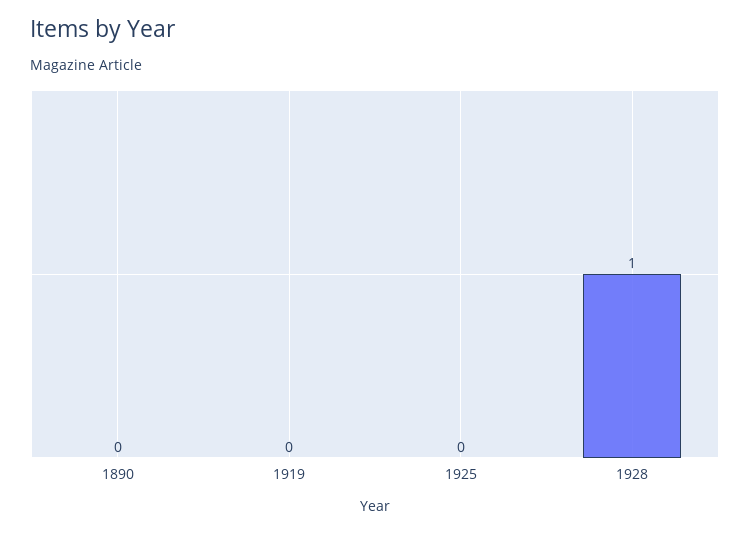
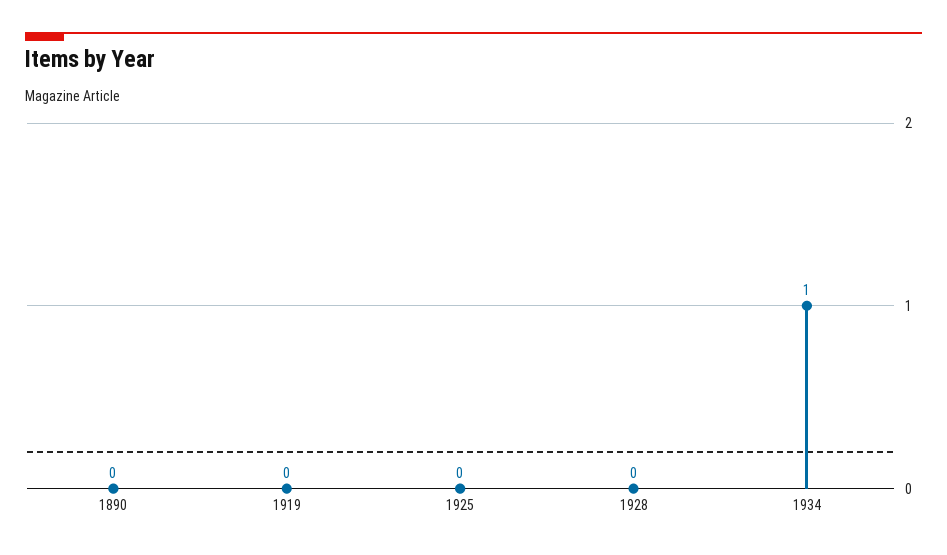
1928: 1 -> 0
1934: none -> 1

